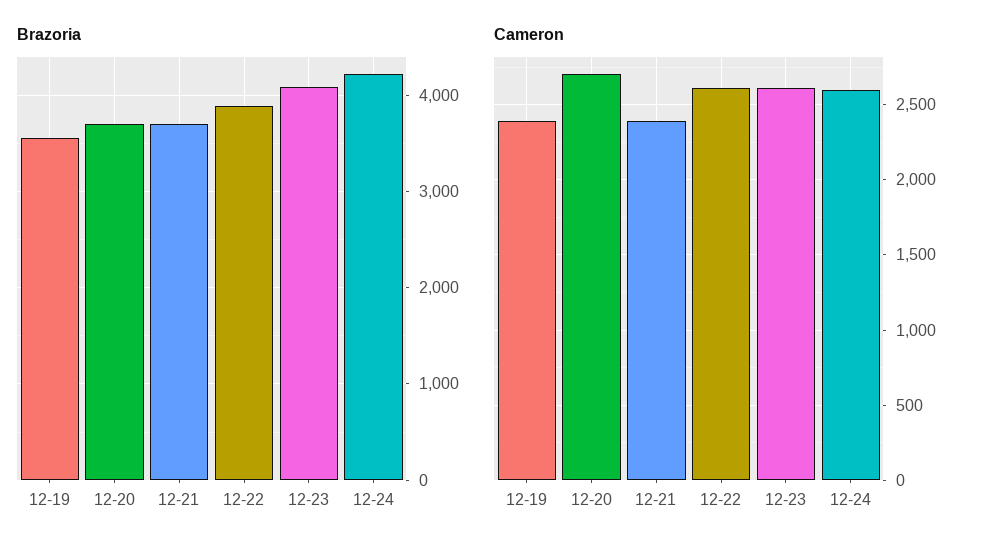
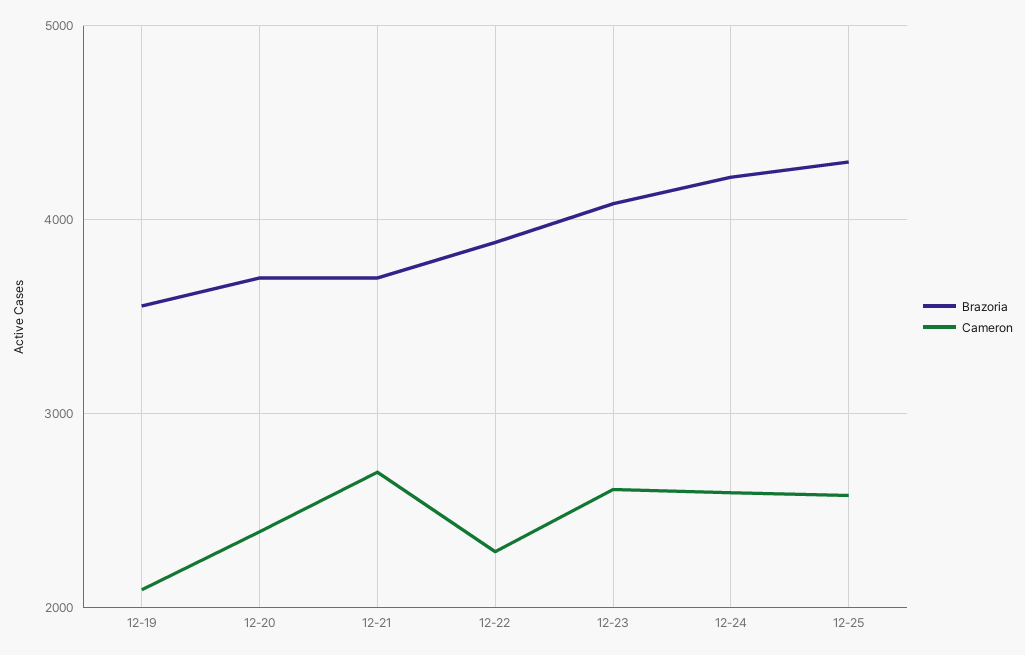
Cameron, 12-19: 2400 -> 2100
Cameron, 12-20: 2700 -> 2400
Cameron, 12-21: 2400 -> 2700
Cameron, 12-22: 2600 -> 2300
Brazoria, 12-25: none -> 4300
Cameron, 12-25: none -> 2600

